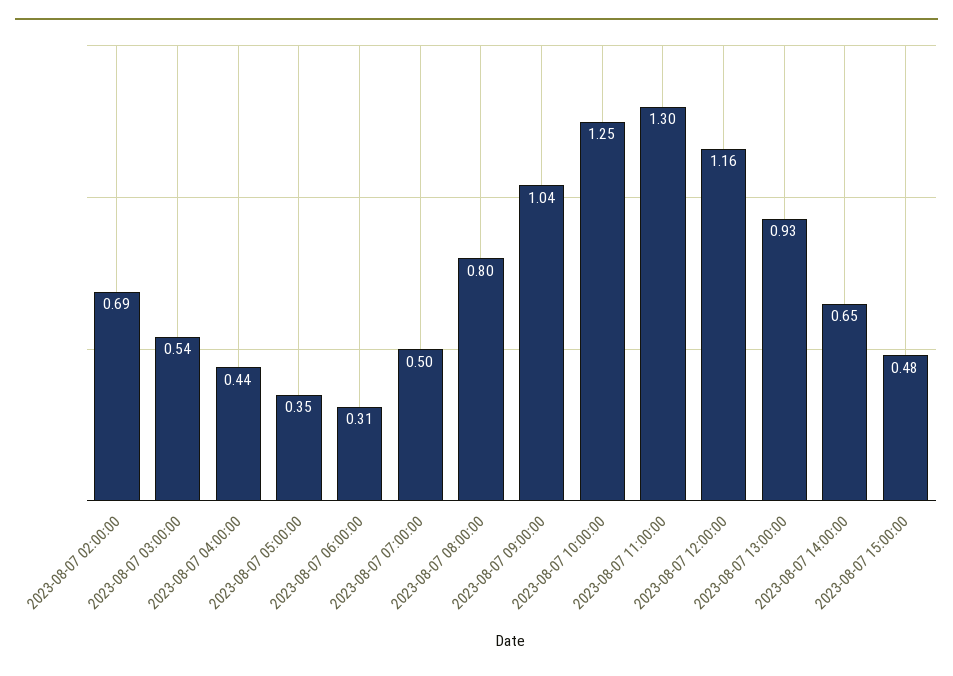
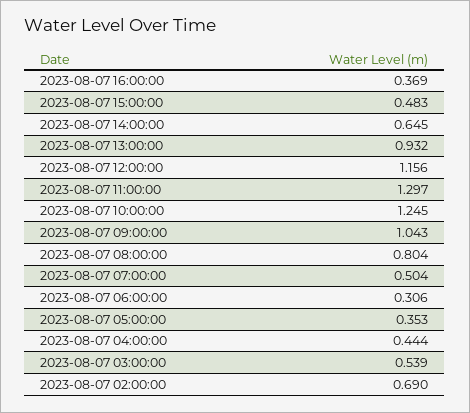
2023-08-07 16:00:00: none -> 0.369

